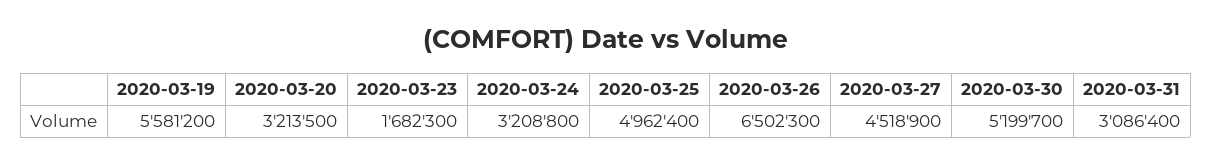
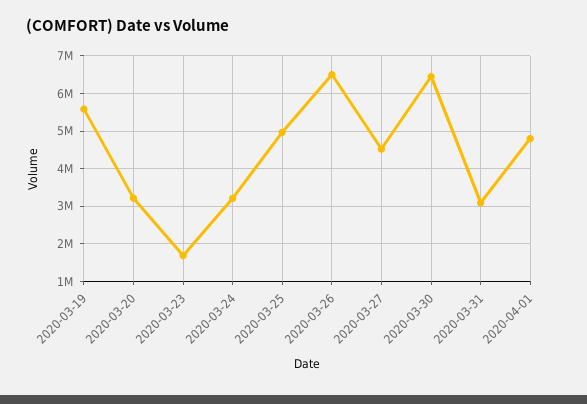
2020-03-30: 5199700 -> 6400000
2020-04-01: none -> 4800000

